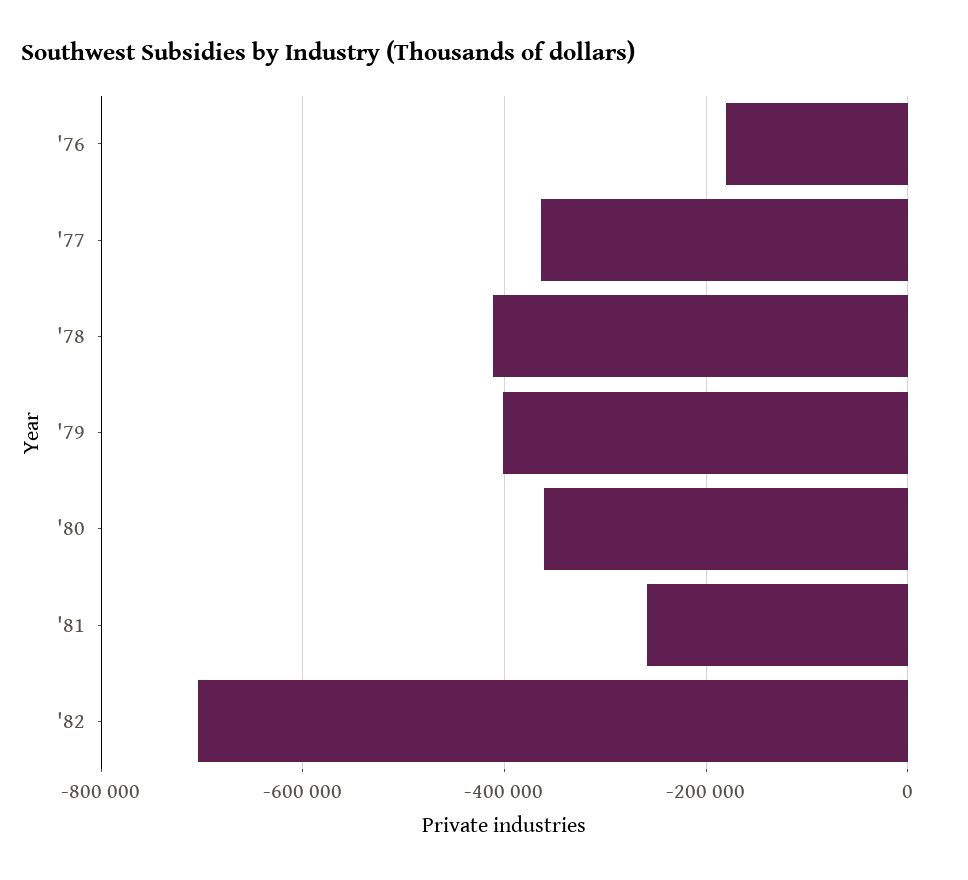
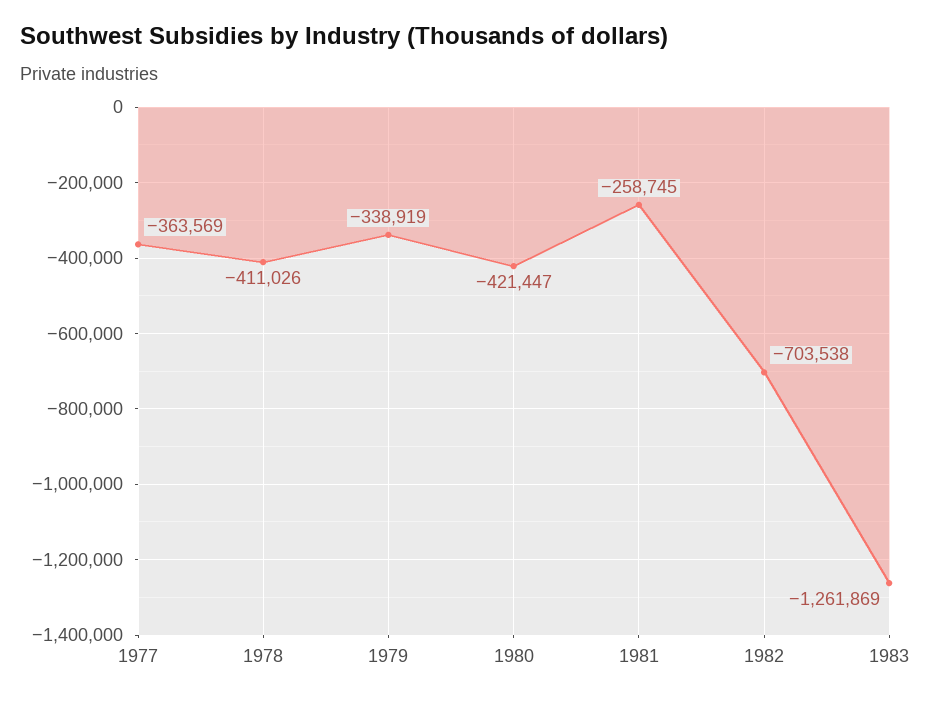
'76: -180000 -> none
'79: -400000 -> -338919
'80: -360000 -> -421447
1983: none -> -1261869

